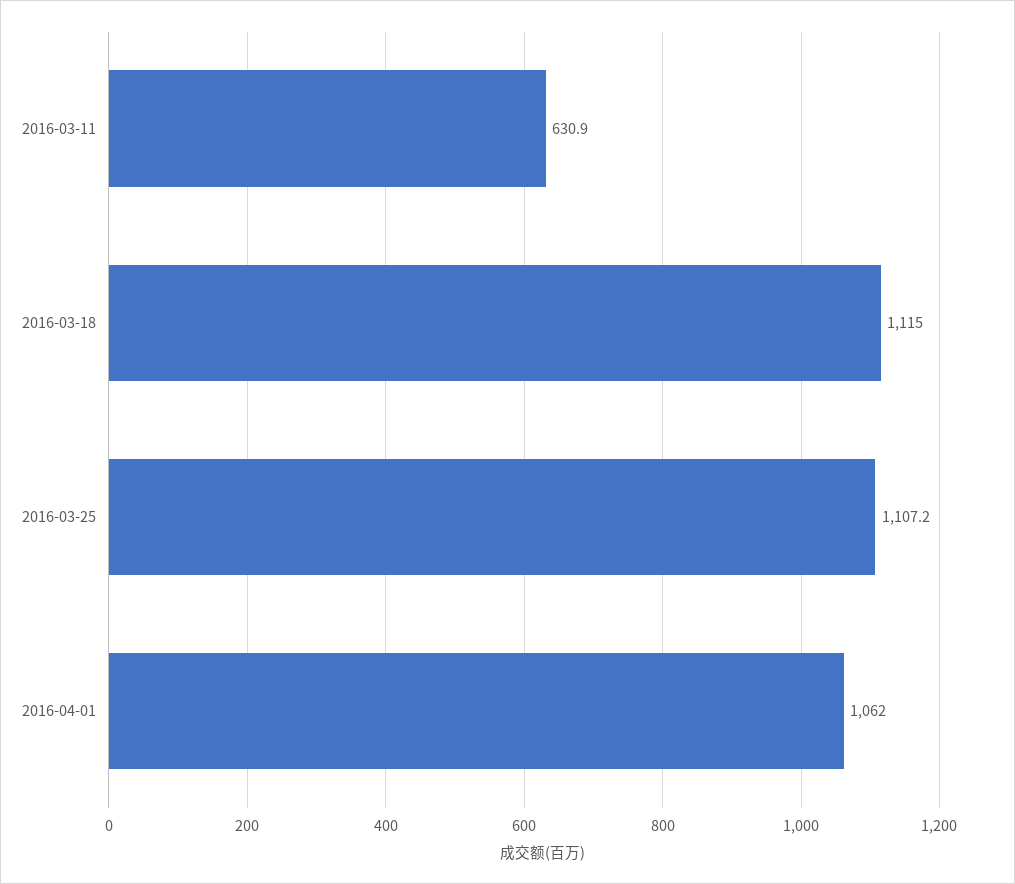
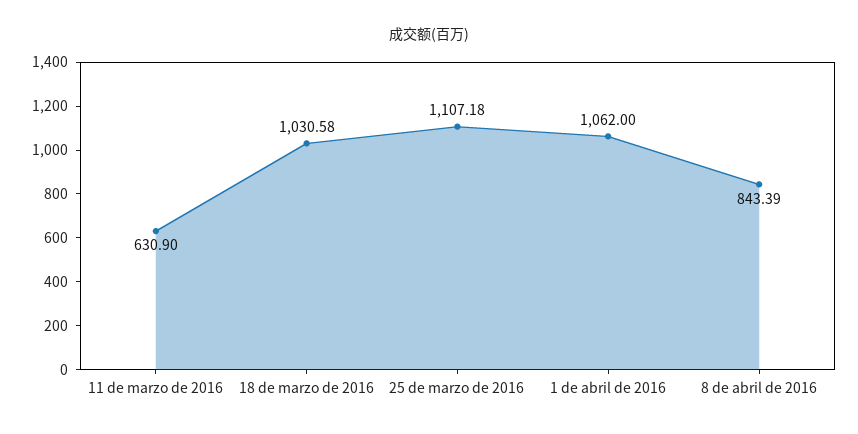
2016-03-18: 1115 -> 1030.58
8 de abril de 2016: none -> 843.39

